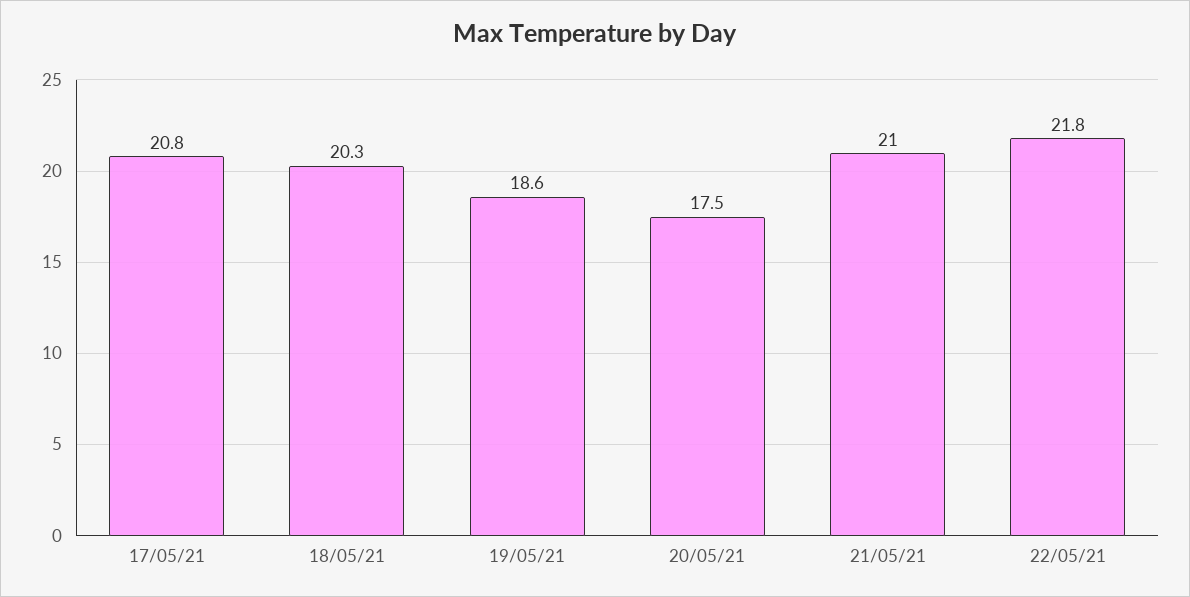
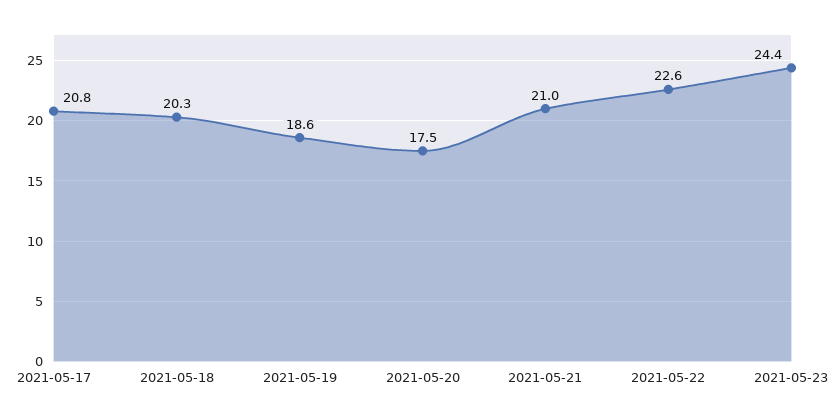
22/05/21: 21.8 -> 22.6
2021-05-23: none -> 24.4

